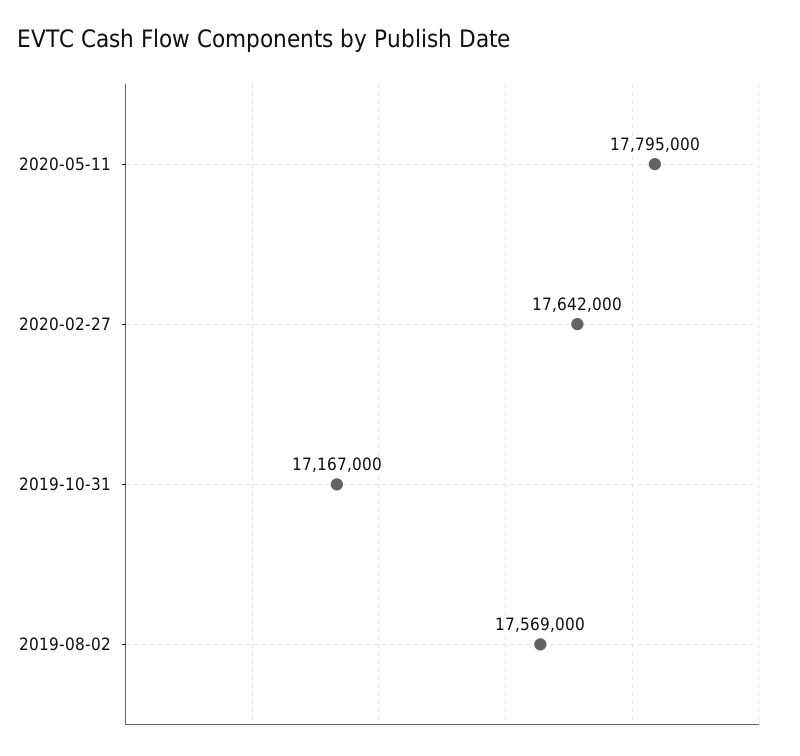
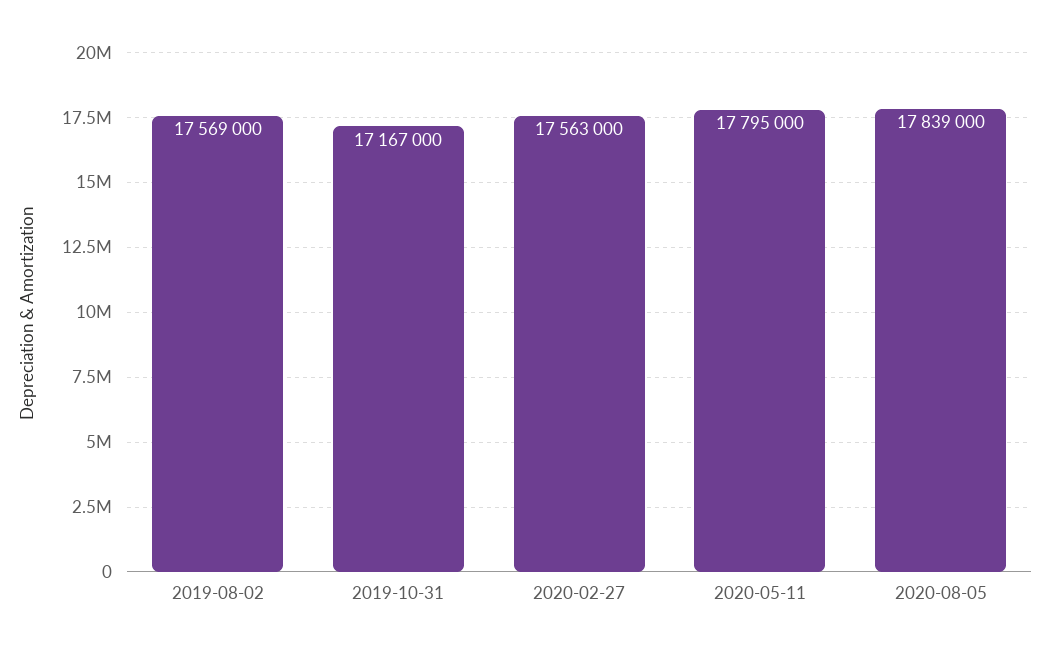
2020-02-27: 17642000 -> 17563000
2020-08-05: none -> 17839000

